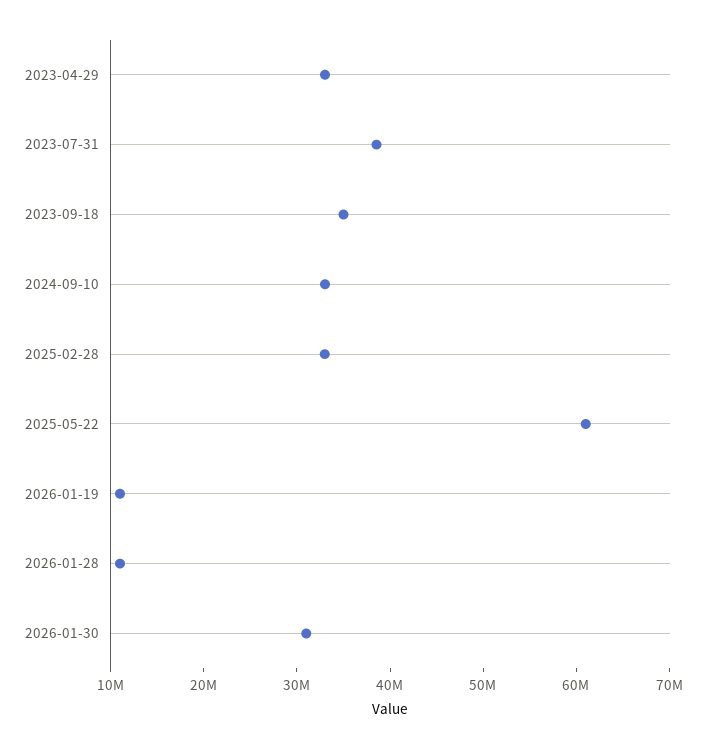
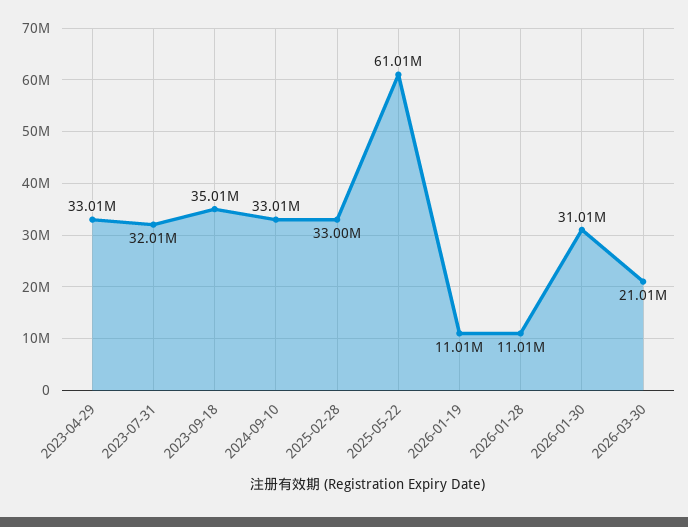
2023-07-31: 38000000 -> 32010000
2026-03-30: none -> 21010000

